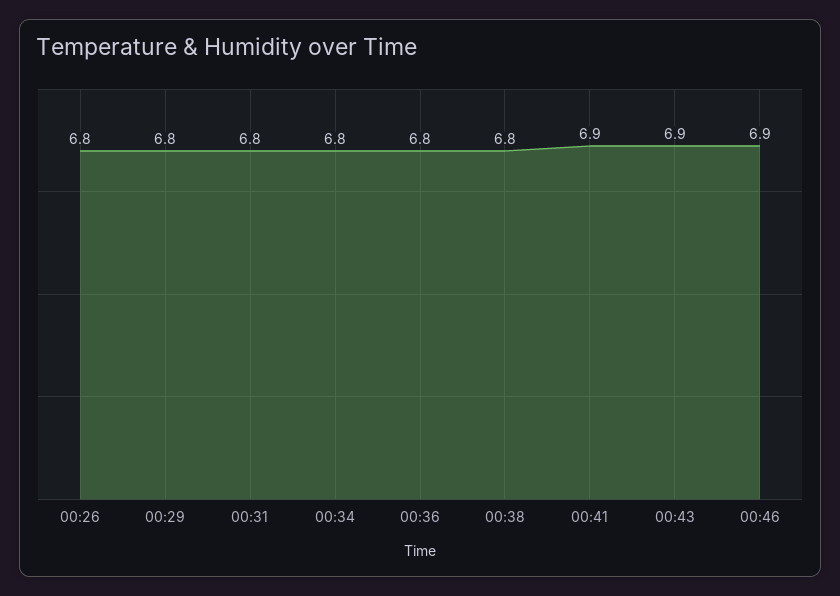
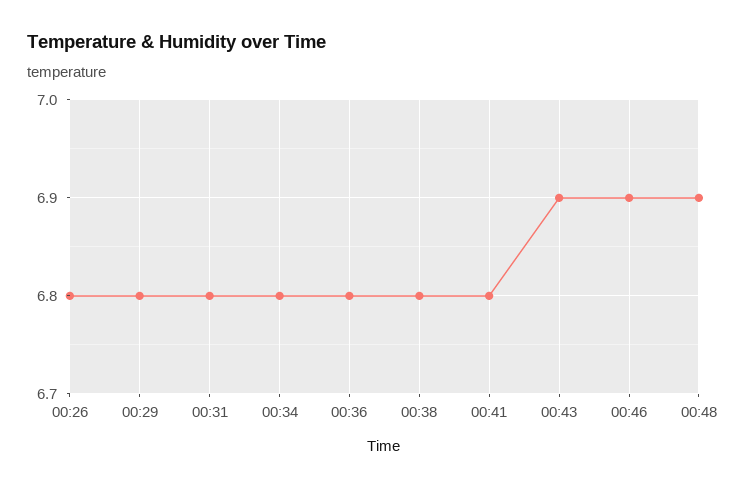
00:41: 6.9 -> 6.8
00:48: none -> 6.9

